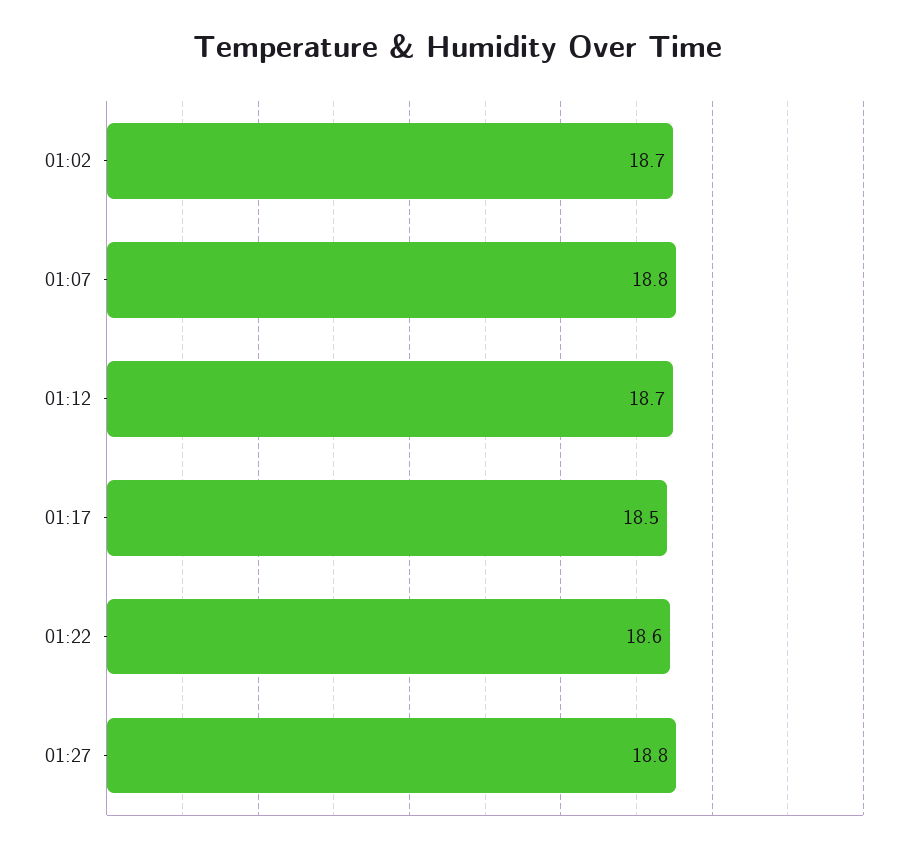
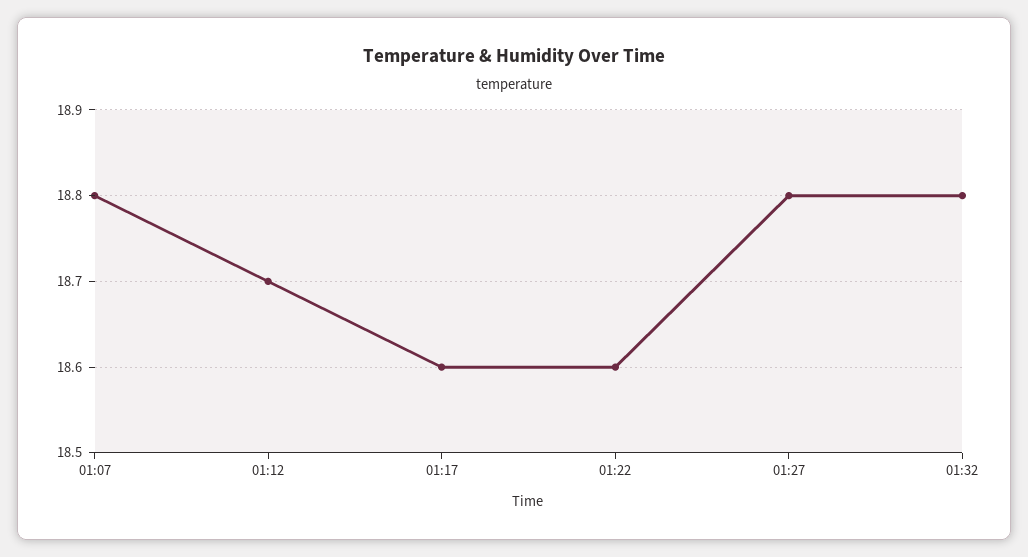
01:02: 18.7 -> none
01:17: 18.5 -> 18.6
01:32: none -> 18.8

